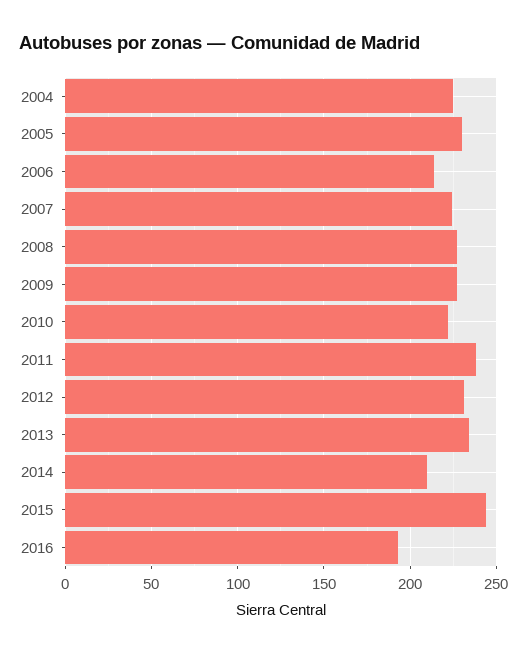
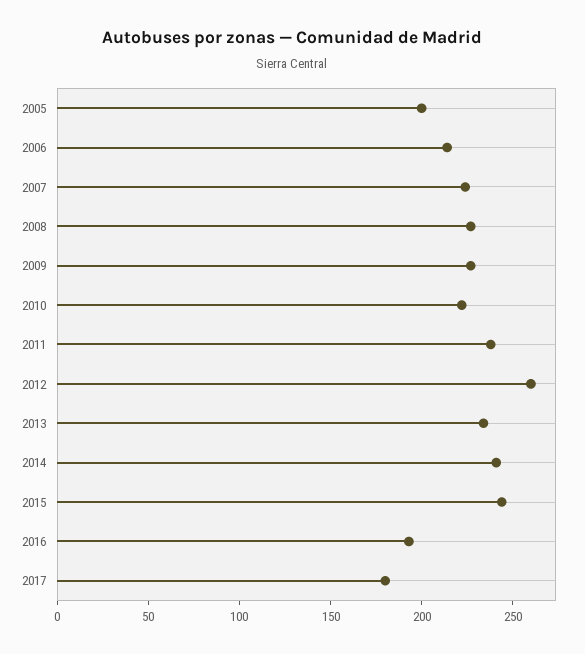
2004: 225 -> none
2005: 230 -> 200
2012: 230 -> 260
2014: 210 -> 240
2017: none -> 180

